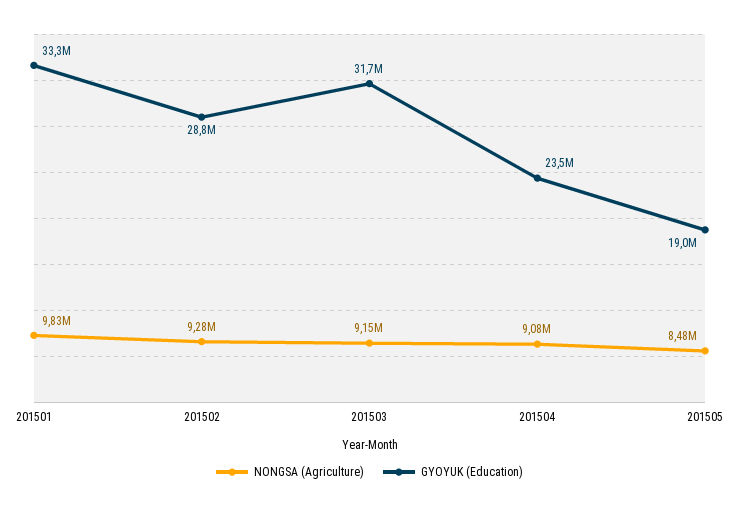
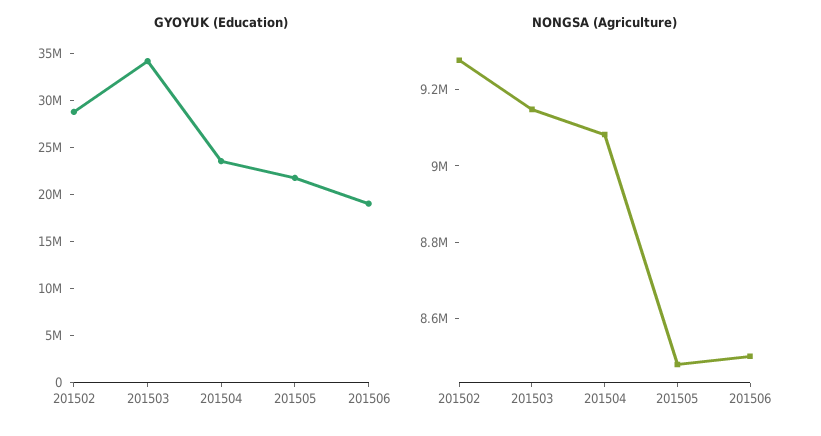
NONGSA (Agriculture), 201501: 9830000 -> none
GYOYUK (Education), 201501: 33300000 -> none
GYOYUK (Education), 201503: 31700000 -> 34000000
GYOYUK (Education), 201505: 19000000 -> 22000000
GYOYUK (Education), 201506: none -> 19000000
NONGSA (Agriculture), 201506: none -> 8500000

